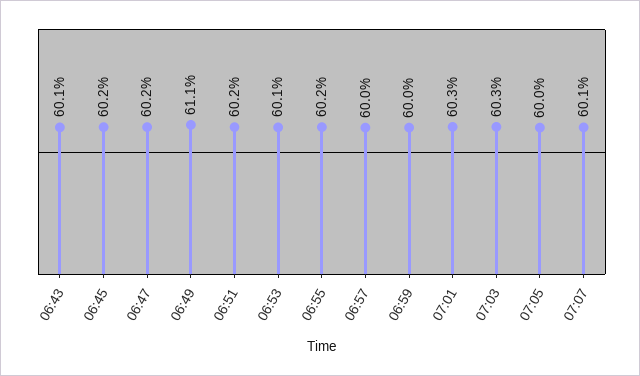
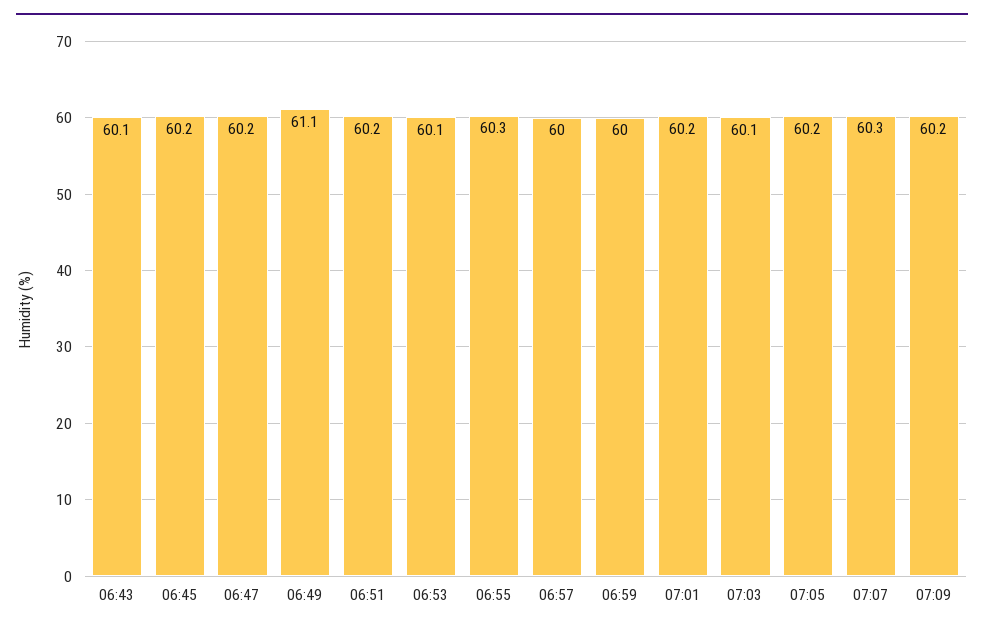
06:55: 60.2 -> 60.3
07:01: 60.3 -> 60.2
07:03: 60.3 -> 60.1
07:05: 60 -> 60.2
07:07: 60.1 -> 60.3
07:09: none -> 60.2

